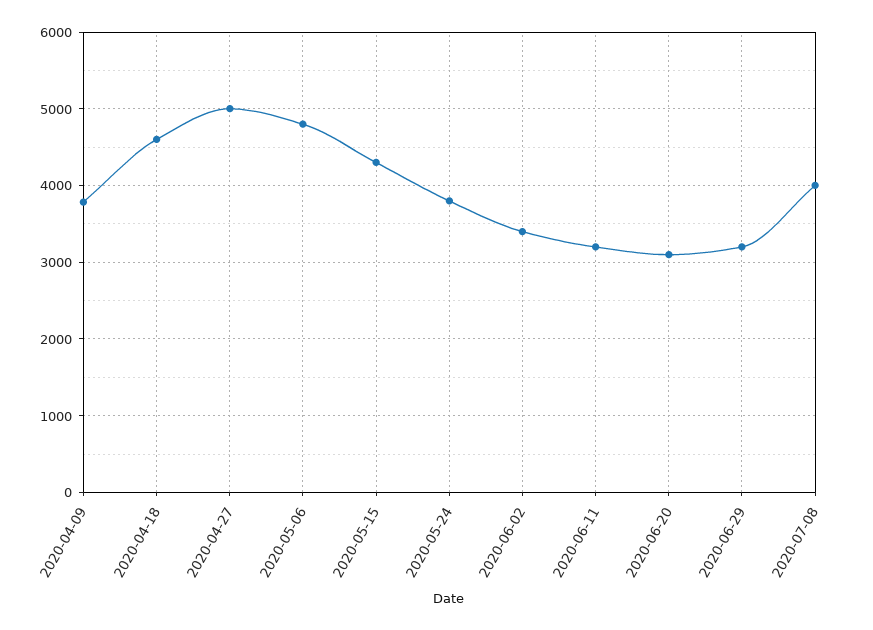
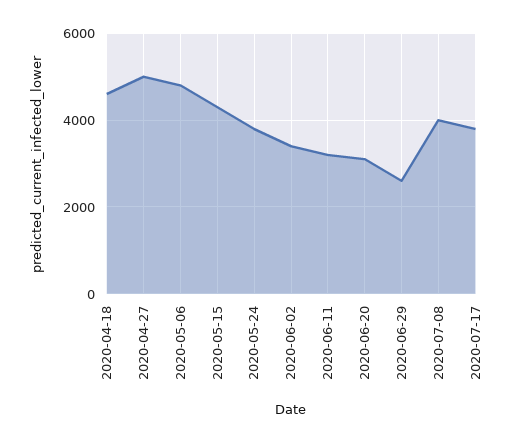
2020-04-09: 3800 -> none
2020-06-29: 3200 -> 2600
2020-07-17: none -> 3800

